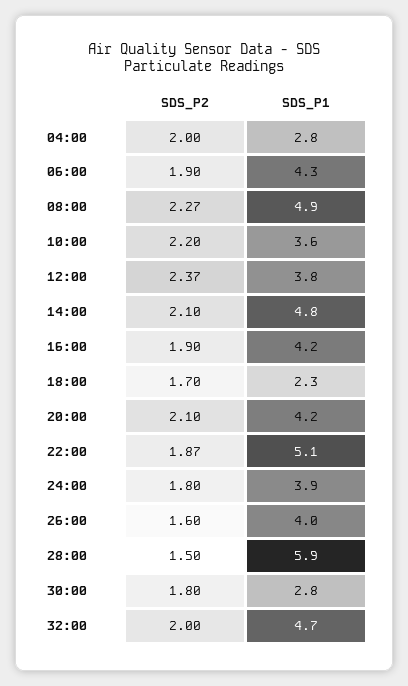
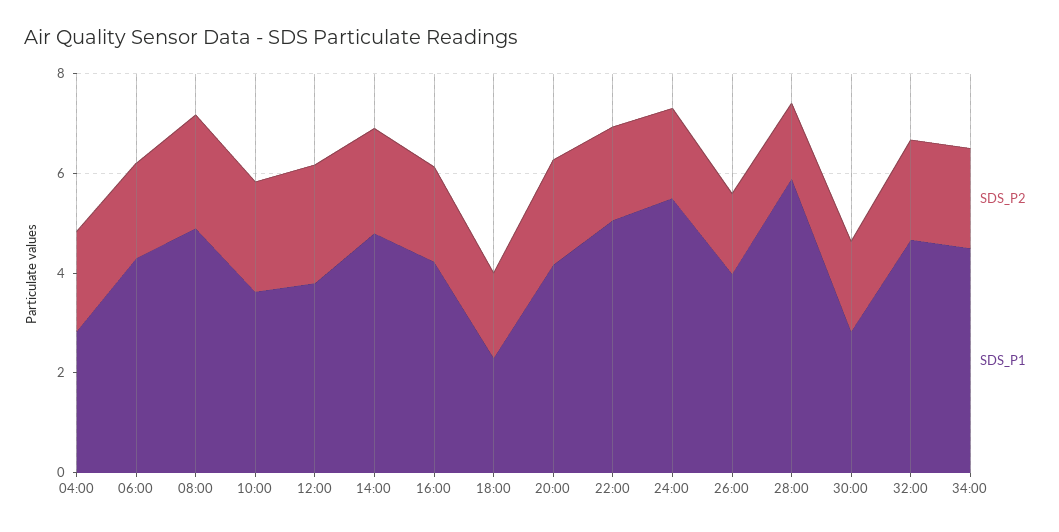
SDS_P1, 24:00: 3.9 -> 5.5
SDS_P2, 34:00: none -> 2
SDS_P1, 34:00: none -> 4.5

